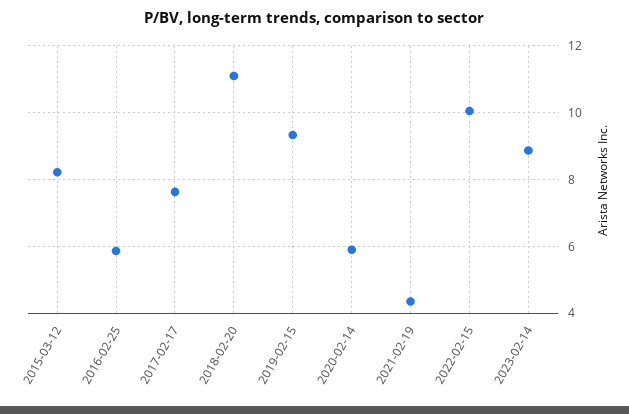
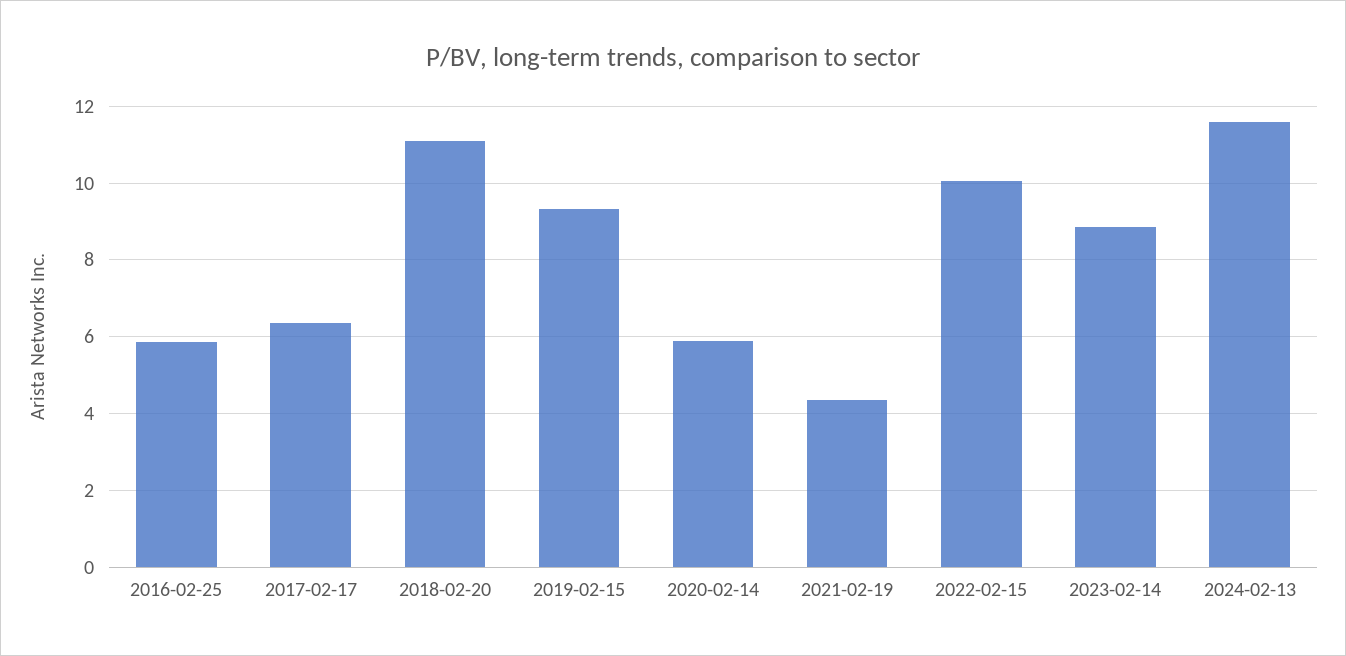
2015-03-12: 8.2 -> none
2017-02-17: 7.6 -> 6.4
2024-02-13: none -> 11.6

